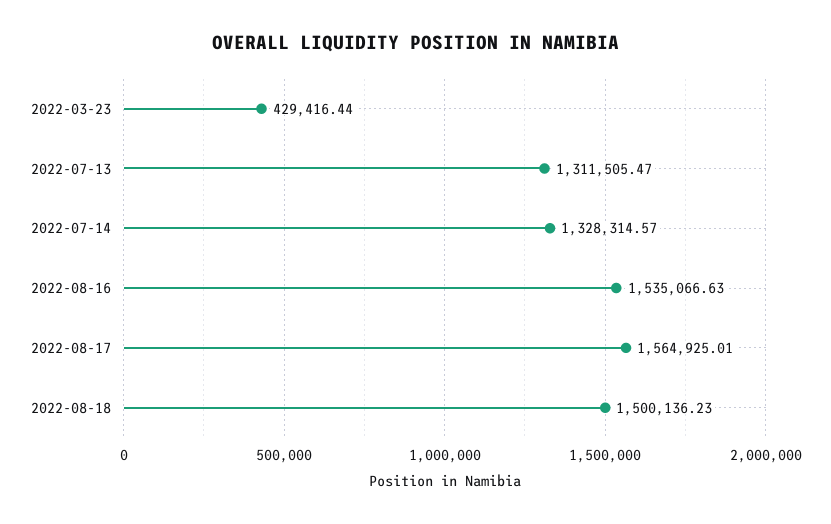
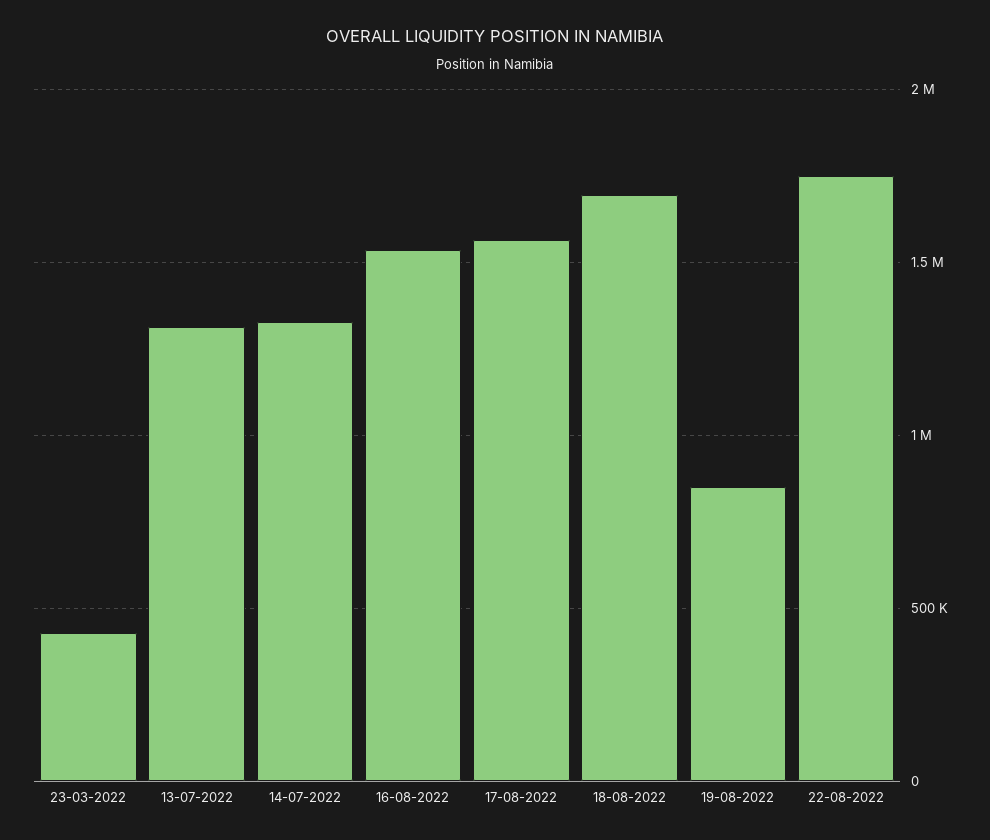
2022-08-18: 1500136.23 -> 1700000
19-08-2022: none -> 850000
22-08-2022: none -> 1750000

